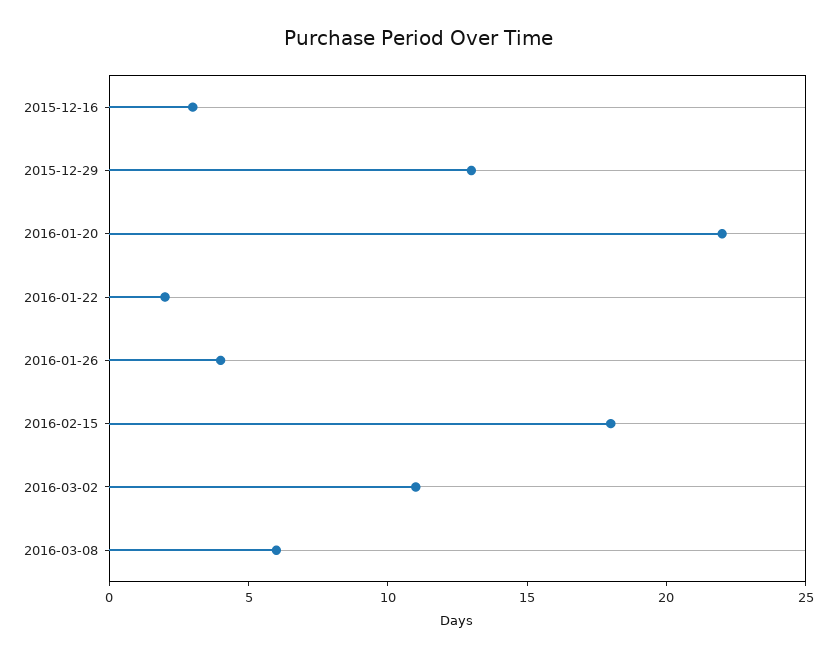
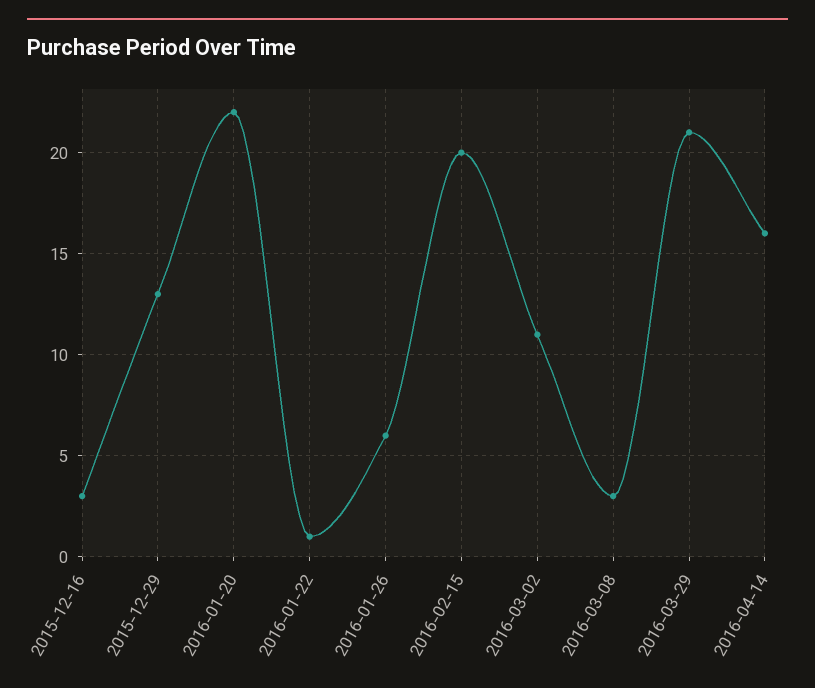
2016-01-22: 2 -> 1
2016-01-26: 4 -> 6
2016-02-15: 18 -> 20
2016-03-08: 6 -> 3
2016-03-29: none -> 21
2016-04-14: none -> 16

